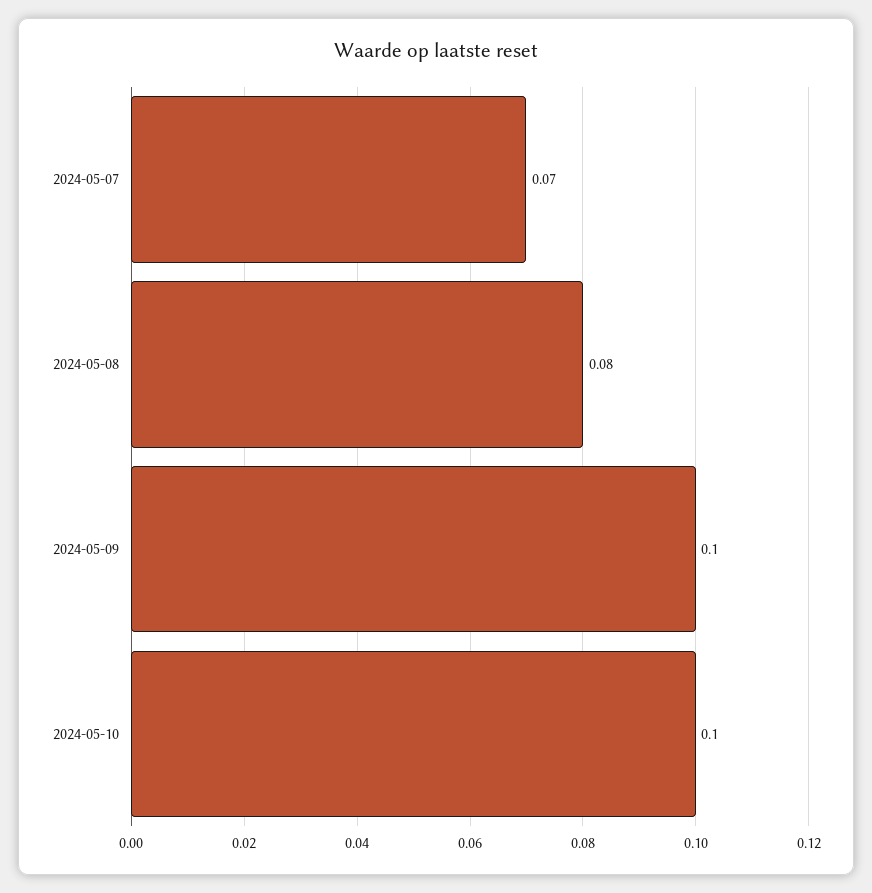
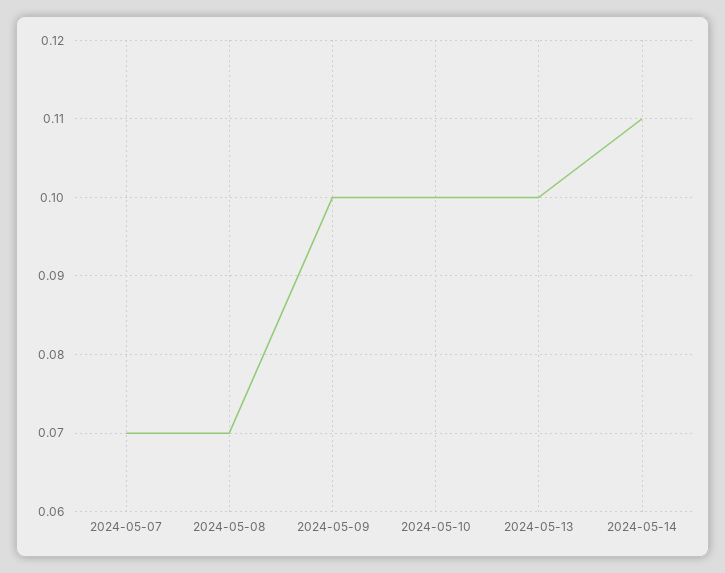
2024-05-08: 0.08 -> 0.07
2024-05-13: none -> 0.1
2024-05-14: none -> 0.11

